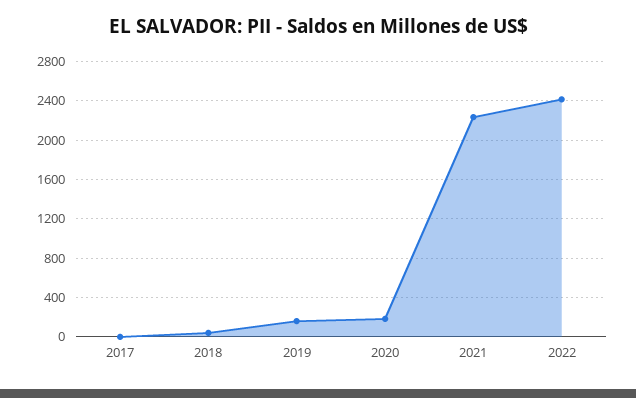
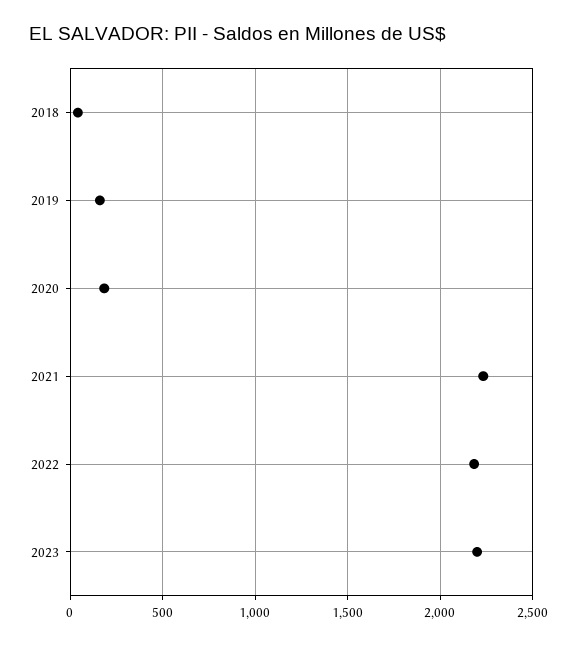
2017: 0 -> none
2022: 2400 -> 2200
2023: none -> 2200

